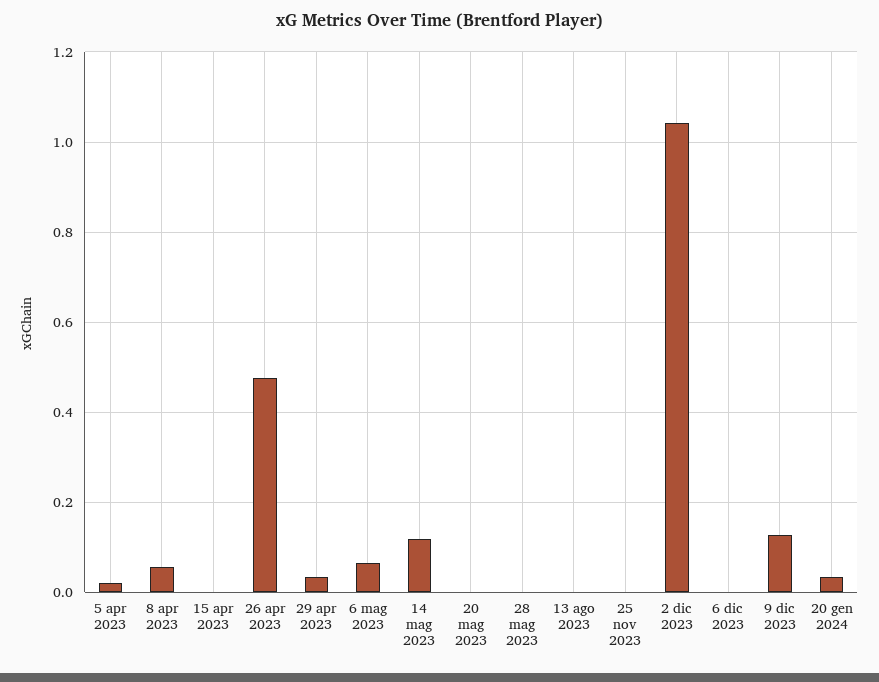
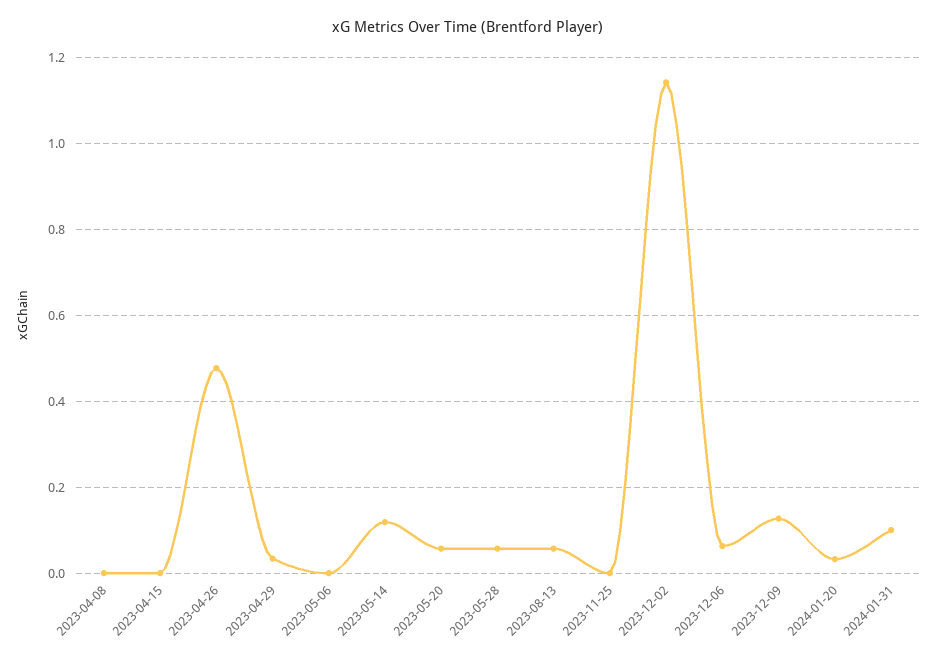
5 apr 2023: 0.02 -> none
8 apr 2023: 0.06 -> 0
6 mag 2023: 0.06 -> 0
20 mag 2023: 0 -> 0.06
28 mag 2023: 0 -> 0.06
13 ago 2023: 0 -> 0.06
2 dic 2023: 1.04 -> 1.14
6 dic 2023: 0 -> 0.06
2024-01-31: none -> 0.1

